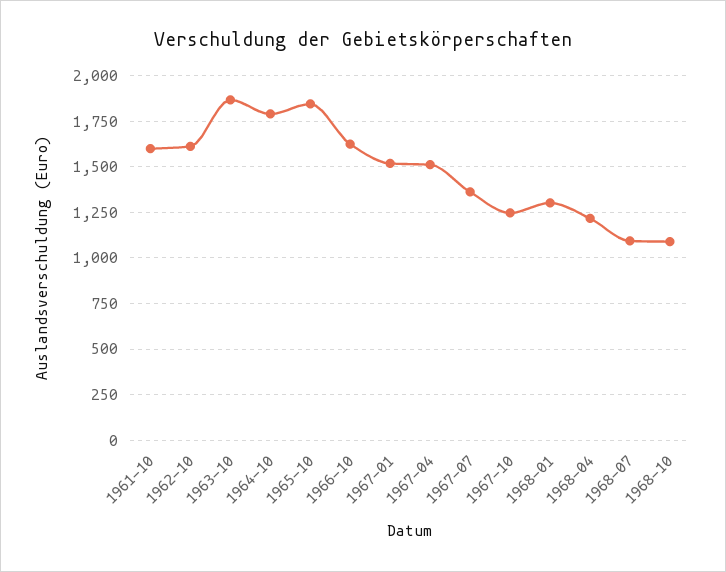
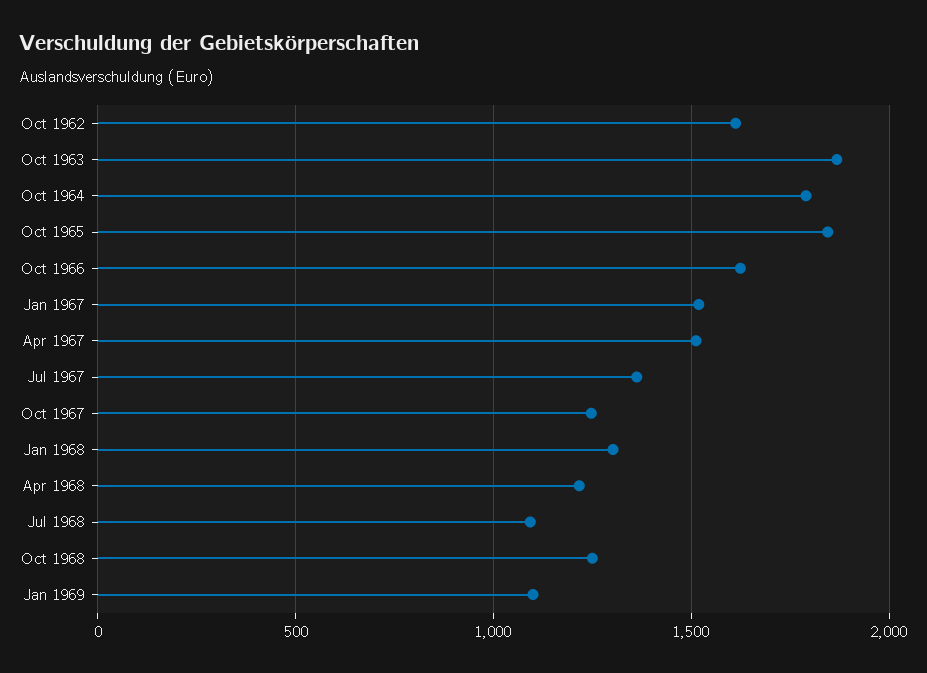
1961-10: 1600 -> none
1968-10: 1100 -> 1250
Jan 1969: none -> 1100

